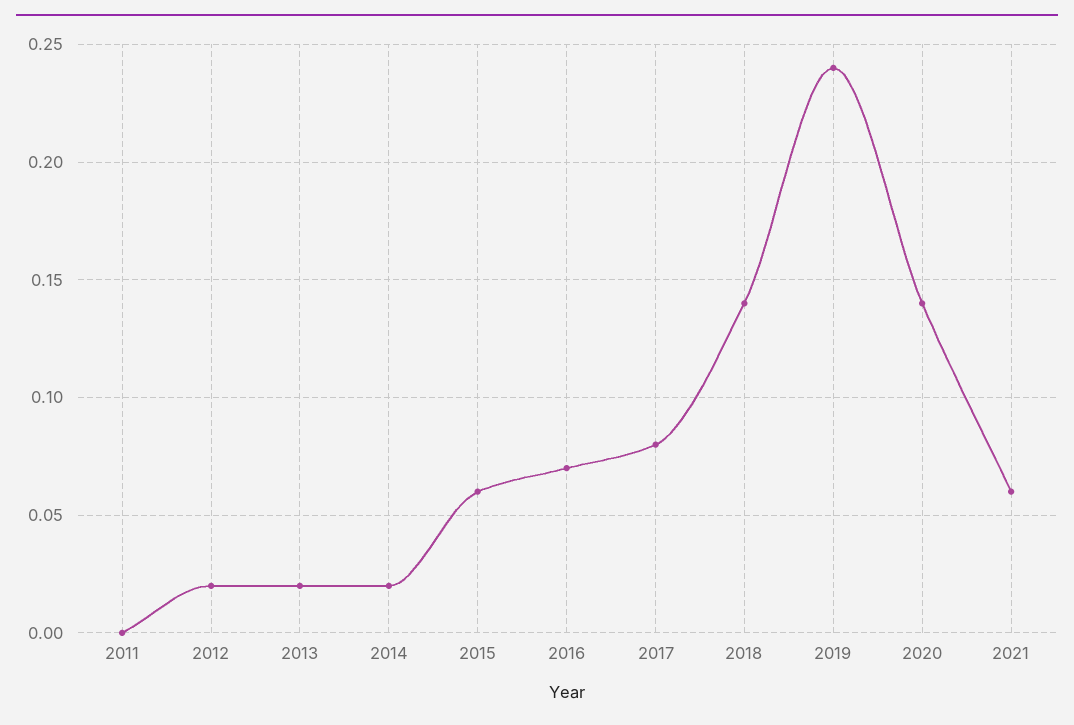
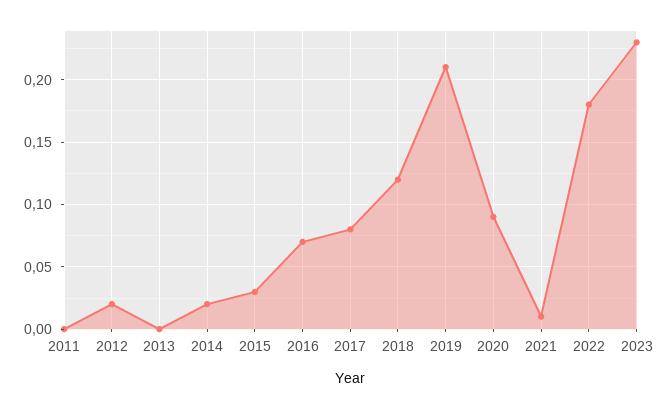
2013: 0.02 -> 0
2015: 0.06 -> 0.03
2018: 0.14 -> 0.12
2019: 0.24 -> 0.21
2020: 0.14 -> 0.09
2021: 0.06 -> 0.01
2022: none -> 0.18
2023: none -> 0.23

